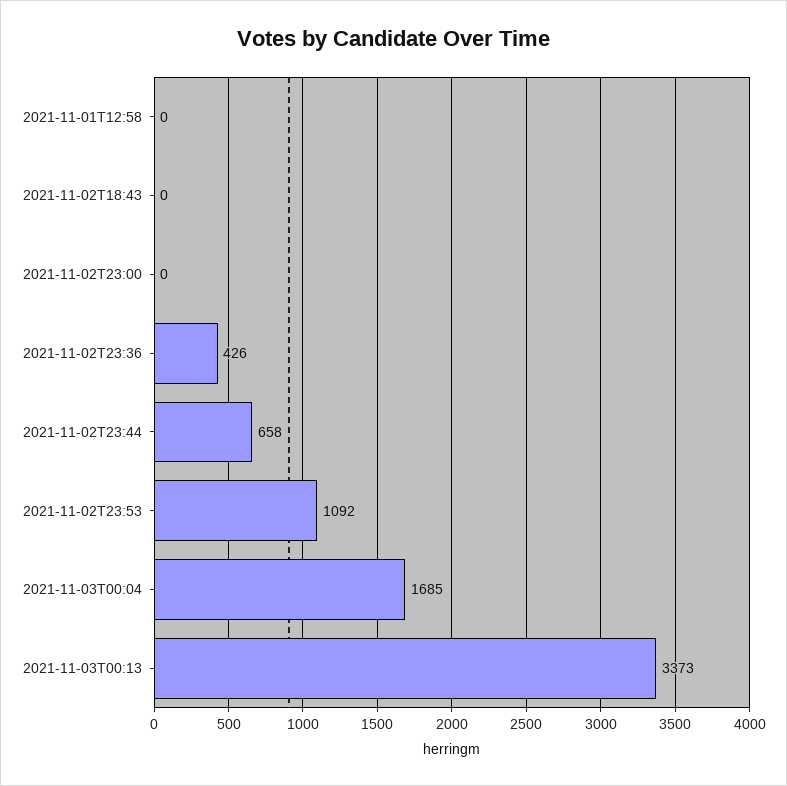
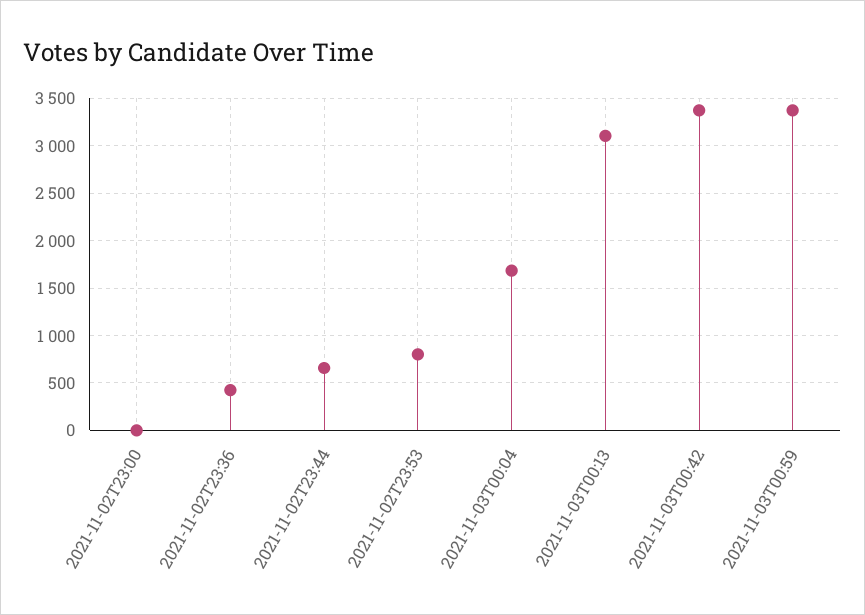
2021-11-01T12:58: 0 -> none
2021-11-02T18:43: 0 -> none
2021-11-02T23:53: 1092 -> 800
2021-11-03T00:13: 3373 -> 3100
2021-11-03T00:42: none -> 3400
2021-11-03T00:59: none -> 3400

